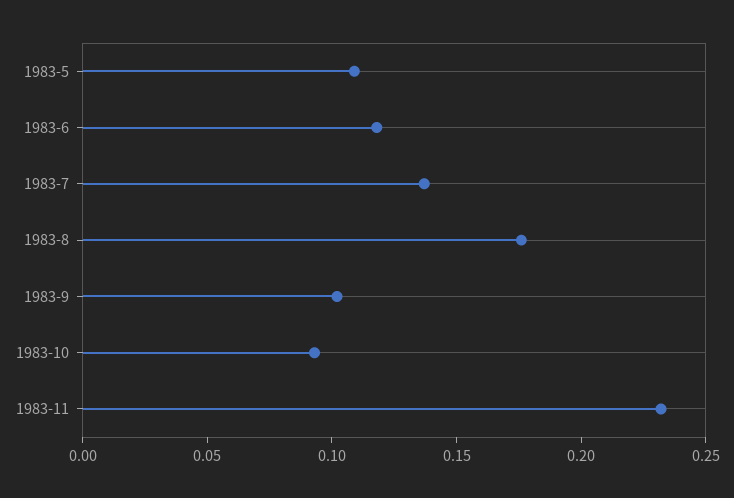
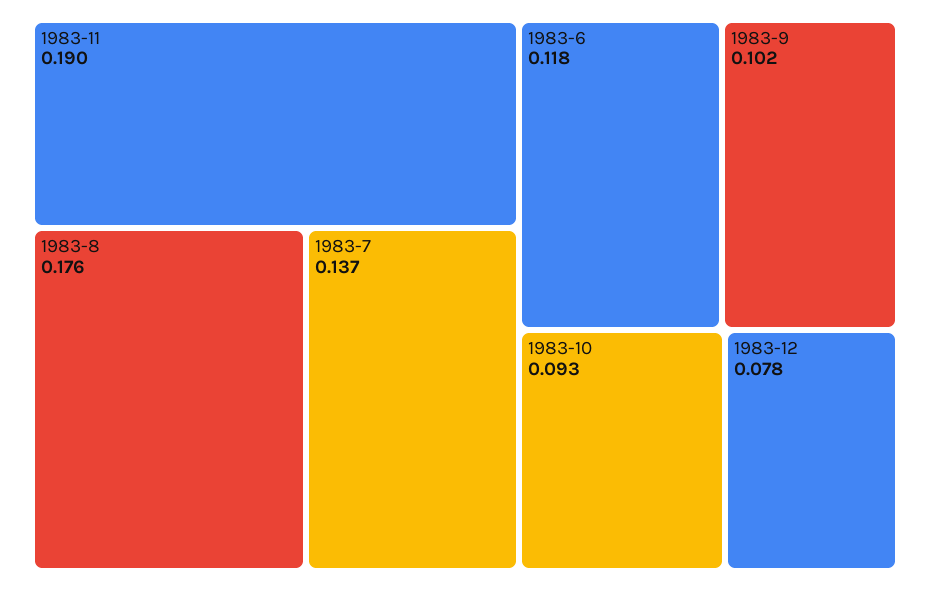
1983-5: 0.11 -> none
1983-11: 0.23 -> 0.19
1983-12: none -> 0.078

